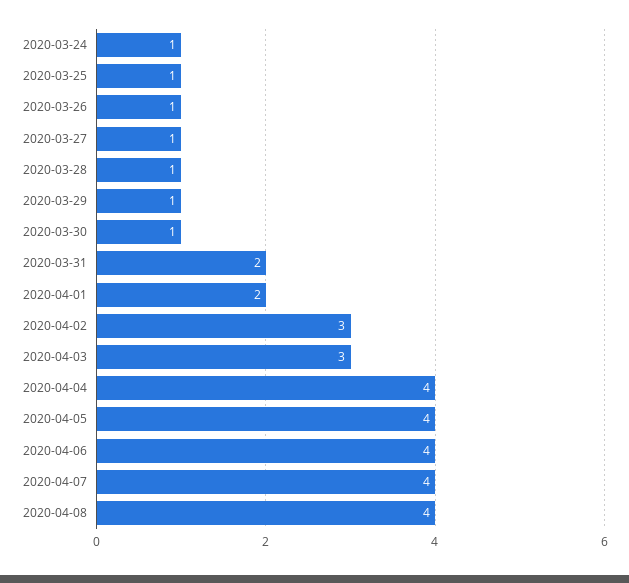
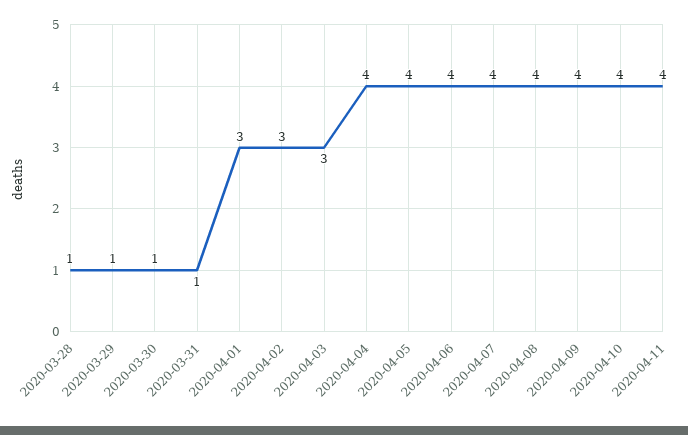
2020-03-24: 1 -> none
2020-03-25: 1 -> none
2020-03-26: 1 -> none
2020-03-27: 1 -> none
2020-03-31: 2 -> 1
2020-04-01: 2 -> 3
2020-04-09: none -> 4
2020-04-10: none -> 4
2020-04-11: none -> 4

